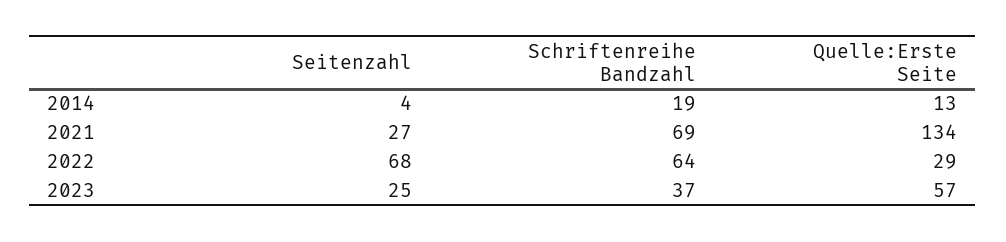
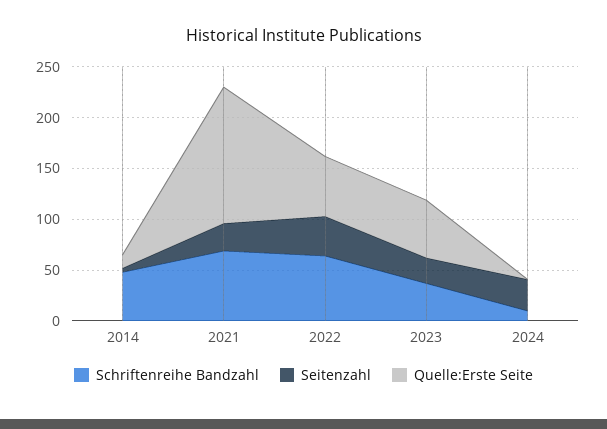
Schriftenreihe Bandzahl, 2014: 19 -> 50
Seitenzahl, 2022: 68 -> 40
Quelle:Erste Seite, 2022: 29 -> 60
Schriftenreihe Bandzahl, 2024: none -> 10
Seitenzahl, 2024: none -> 30
Quelle:Erste Seite, 2024: none -> 0

